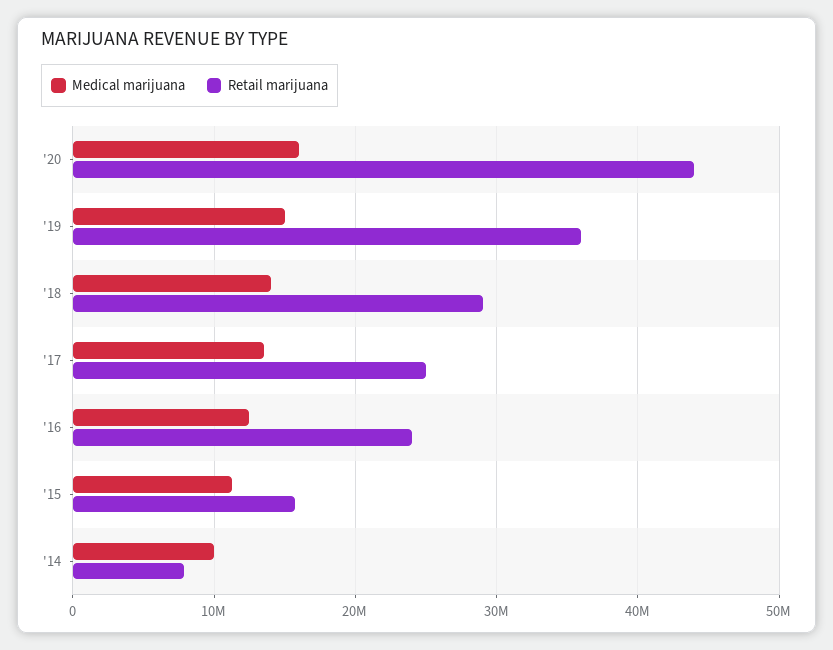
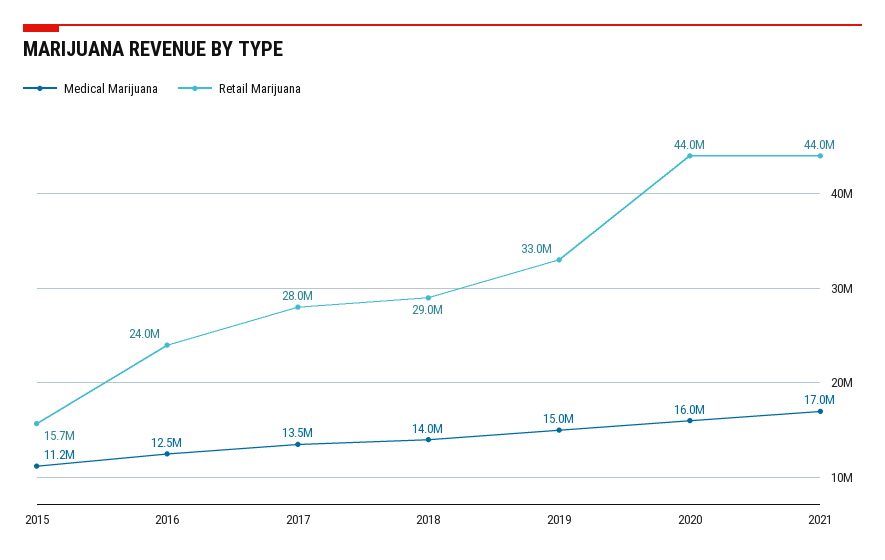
Retail marijuana, '19: 36000000 -> 33000000
Retail marijuana, '17: 25000000 -> 28000000
Medical marijuana, '14: 10000000 -> none
Retail marijuana, '14: 8000000 -> none
Medical marijuana, 2021: none -> 17000000
Retail marijuana, 2021: none -> 44000000

